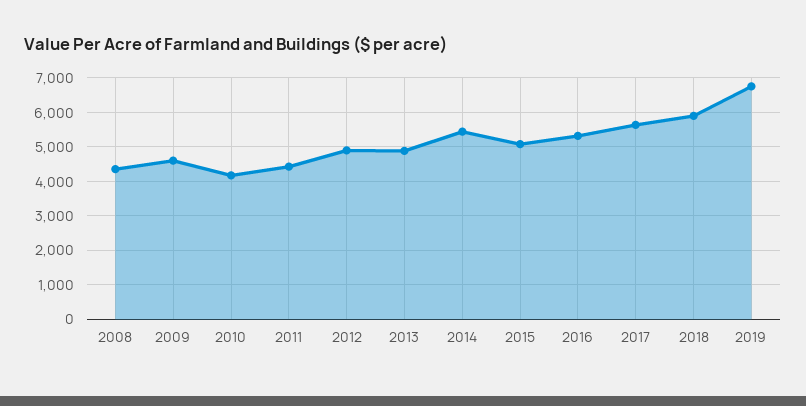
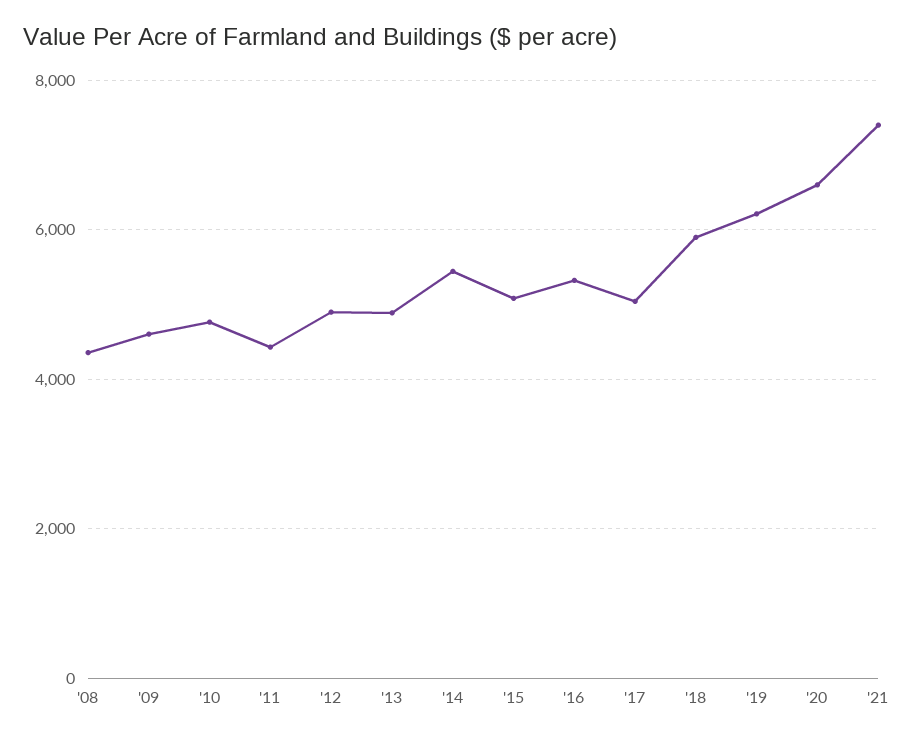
2010: 4200 -> 4800
2017: 5600 -> 5000
2019: 6800 -> 6200
'20: none -> 6600
'21: none -> 7400

